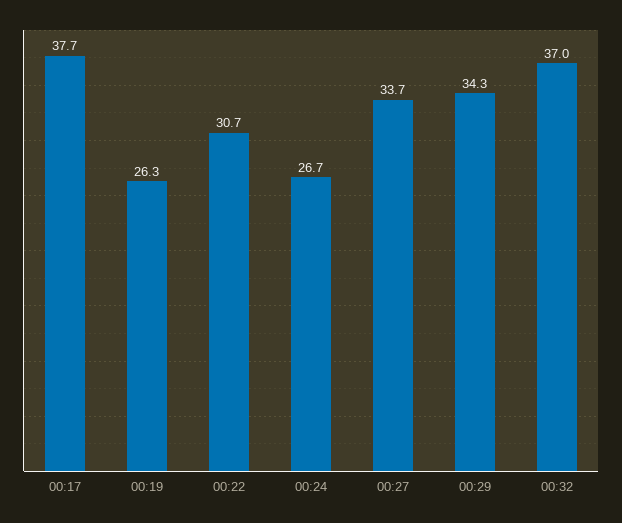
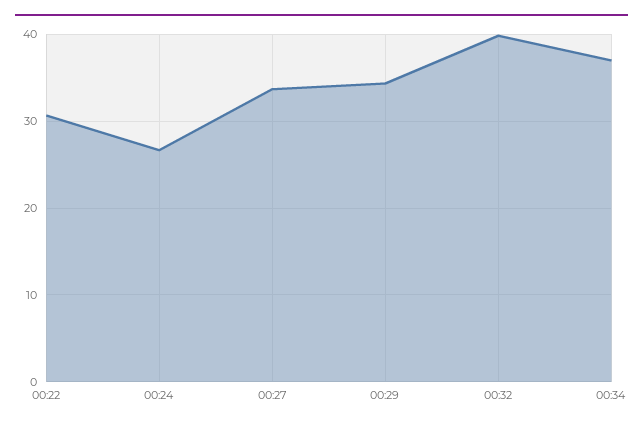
00:17: 37.7 -> none
00:19: 26.3 -> none
00:32: 37 -> 40
00:34: none -> 37

